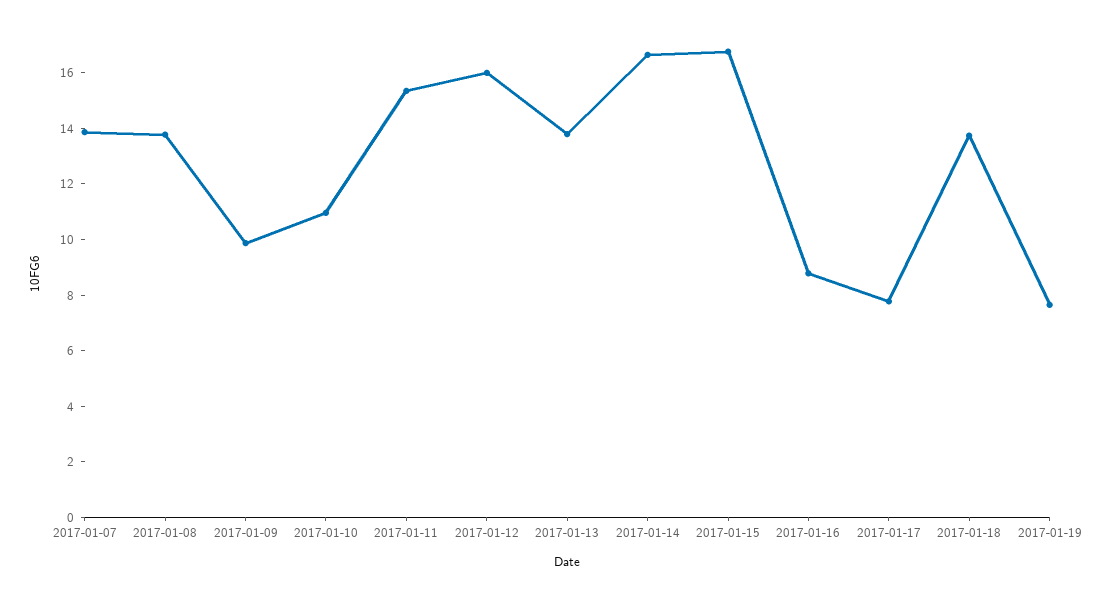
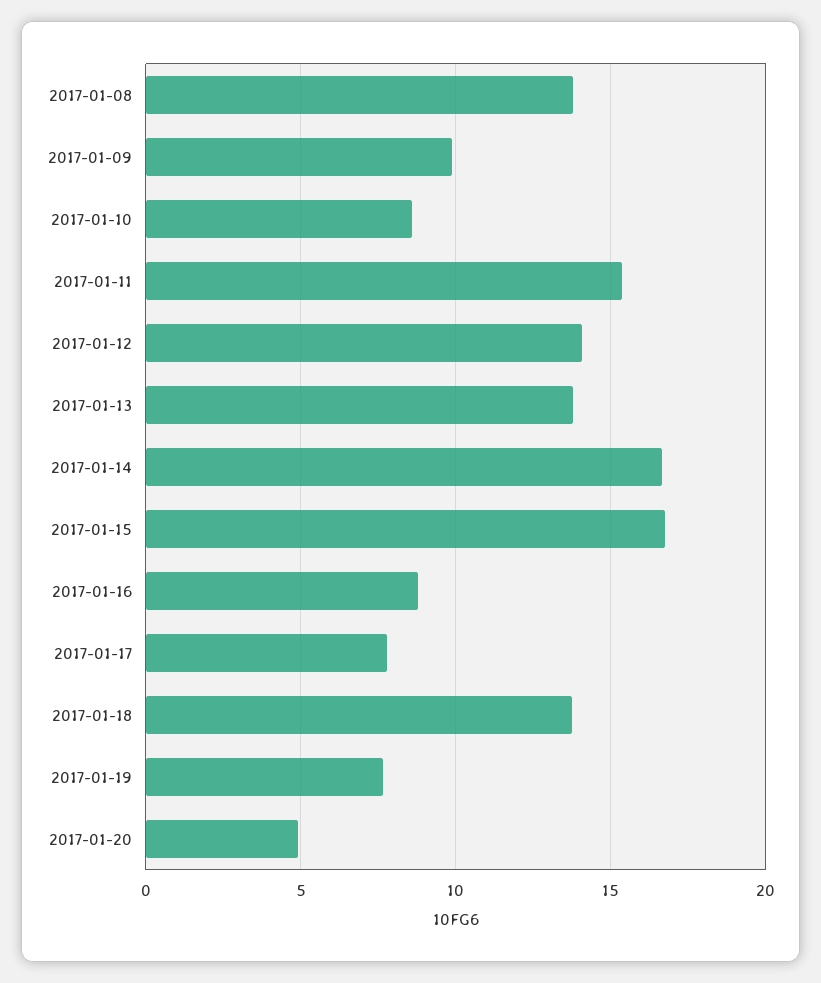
2017-01-07: 14 -> none
2017-01-10: 11 -> 8.5
2017-01-12: 16 -> 14
2017-01-20: none -> 5

